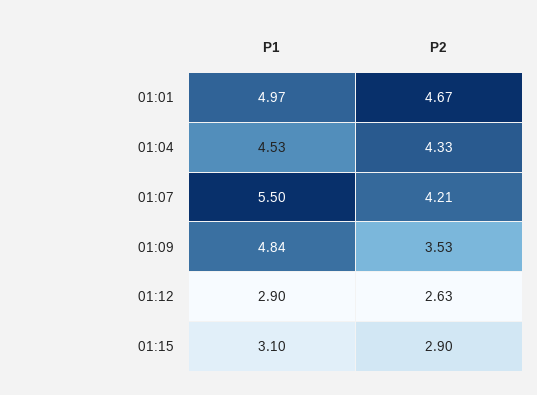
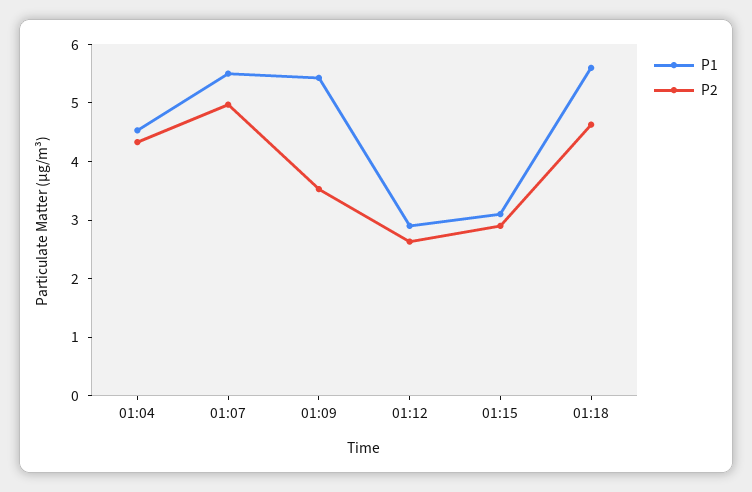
P1, 01:01: 4.97 -> none
P2, 01:01: 4.67 -> none
P2, 01:07: 4.21 -> 5
P1, 01:09: 4.84 -> 5.4
P1, 01:18: none -> 5.6
P2, 01:18: none -> 4.6

